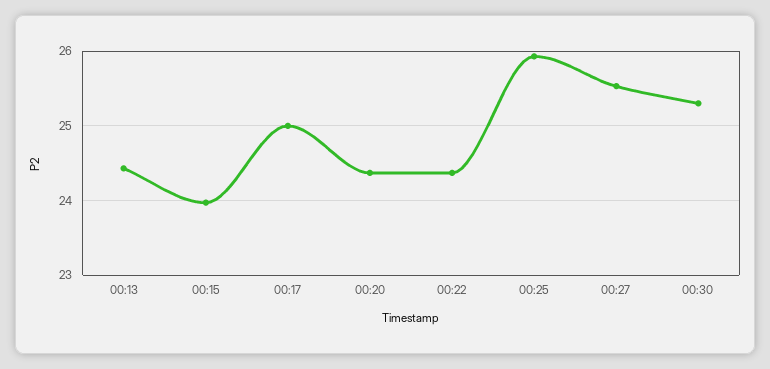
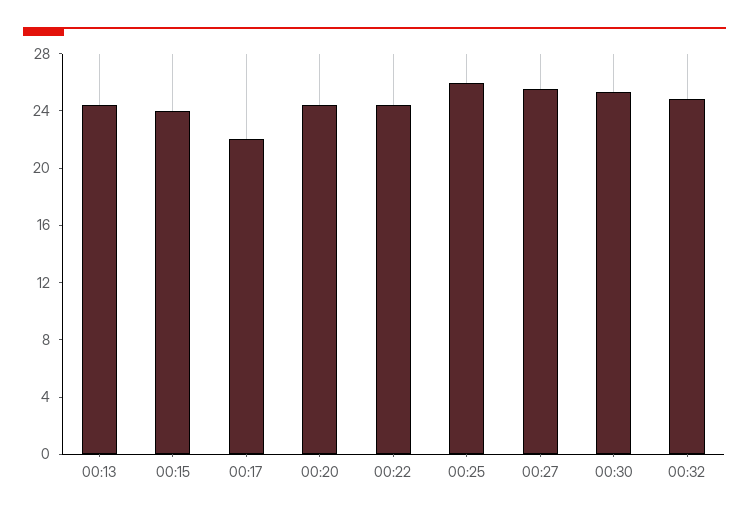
00:17: 25 -> 22
00:32: none -> 25

